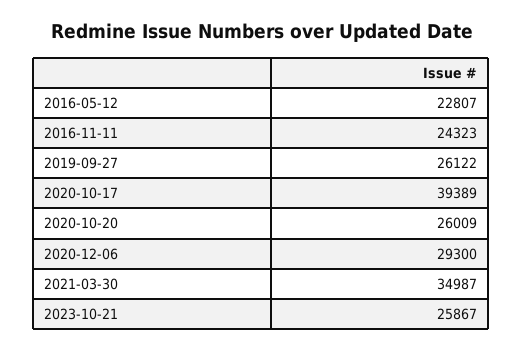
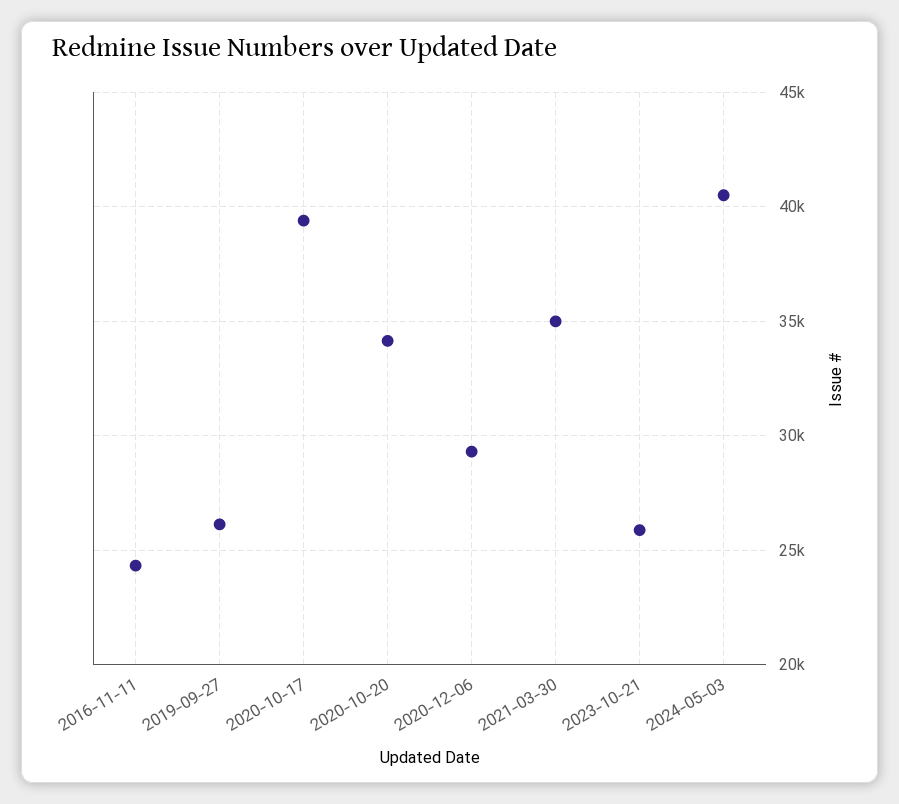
2016-05-12: 22807 -> none
2020-10-20: 26009 -> 34000
2024-05-03: none -> 40500

